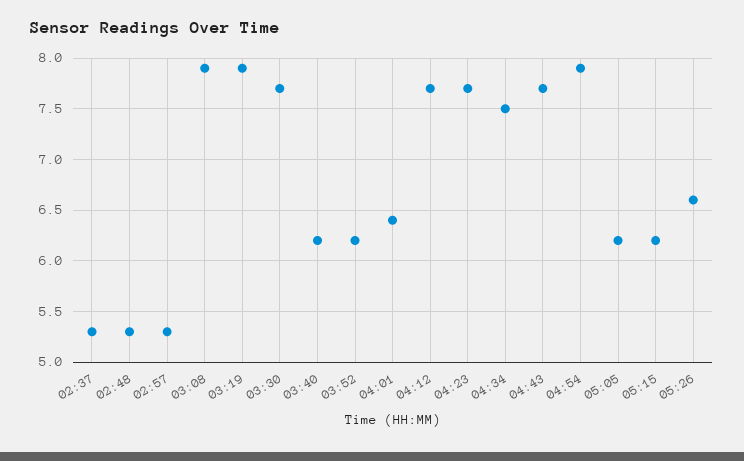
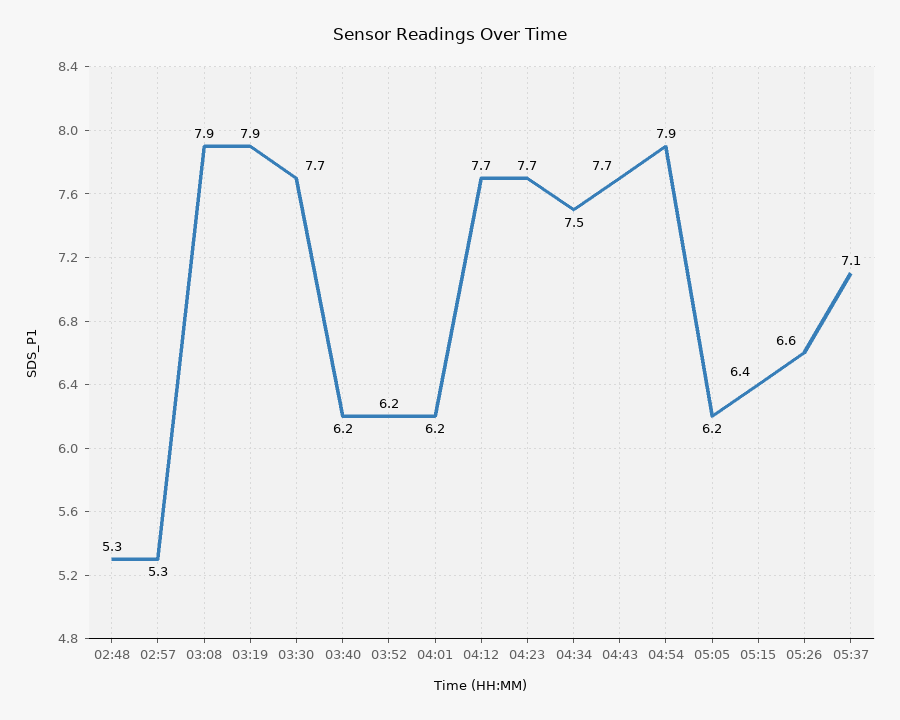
02:37: 5.3 -> none
04:01: 6.4 -> 6.2
05:15: 6.2 -> 6.4
05:37: none -> 7.1

